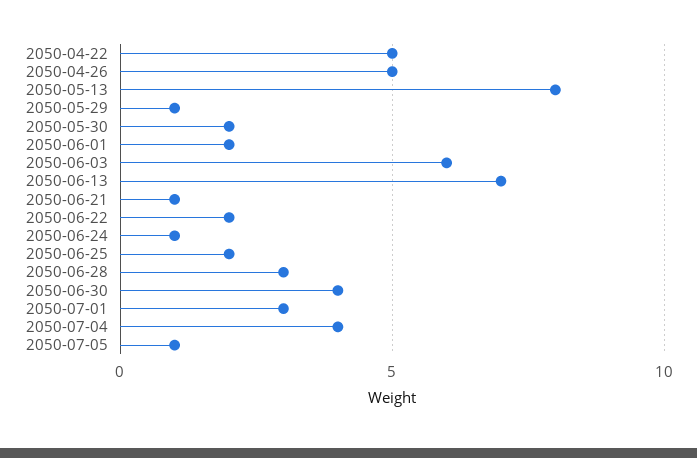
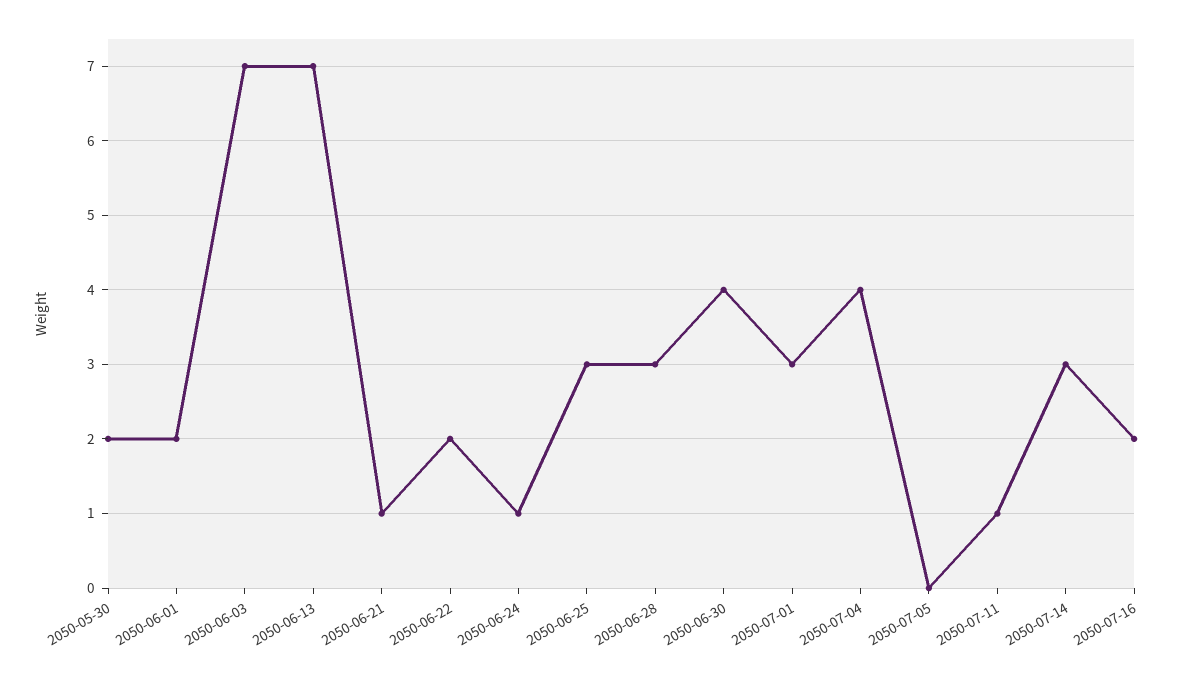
2050-04-22: 5 -> none
2050-04-26: 5 -> none
2050-05-13: 8 -> none
2050-05-29: 1 -> none
2050-06-03: 6 -> 7
2050-06-25: 2 -> 3
2050-07-05: 1 -> 0
2050-07-11: none -> 1
2050-07-14: none -> 3
2050-07-16: none -> 2

